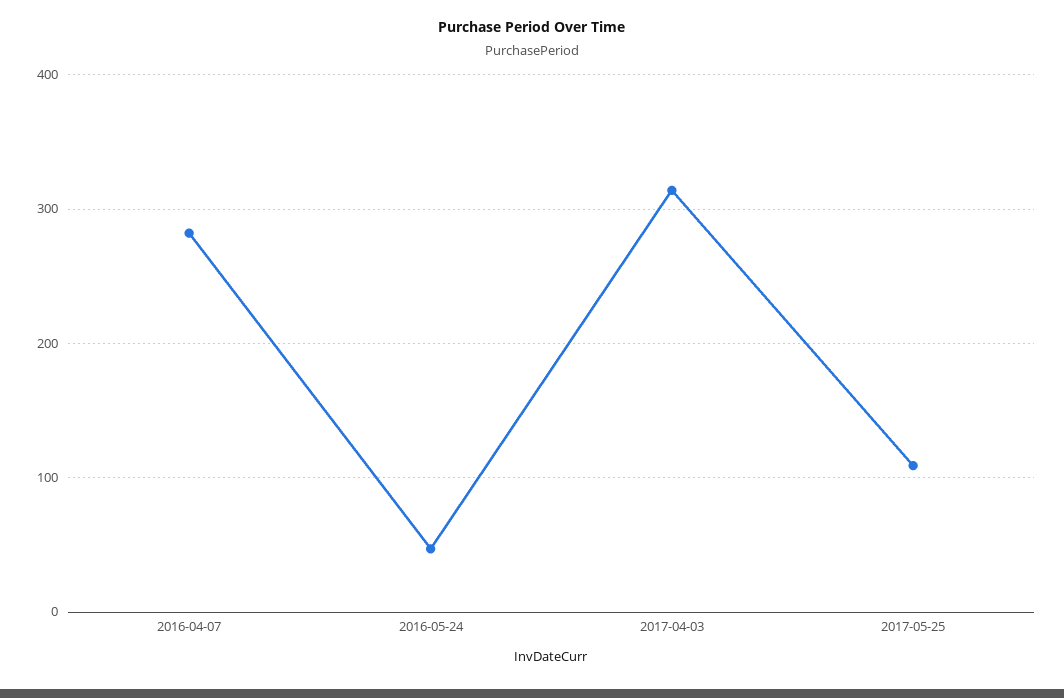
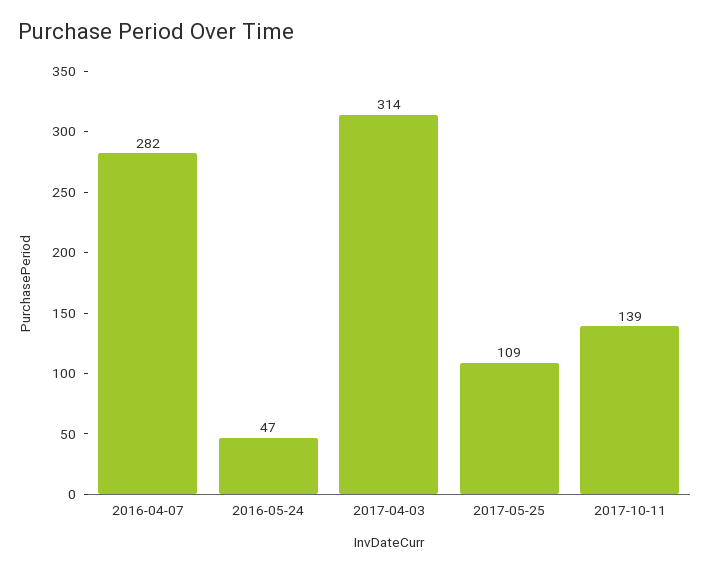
2017-10-11: none -> 139

